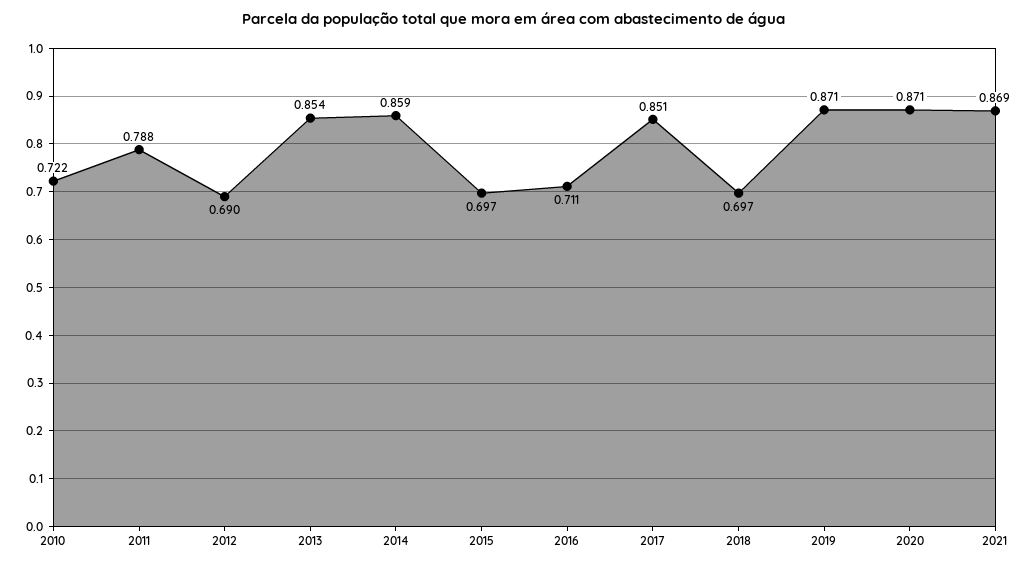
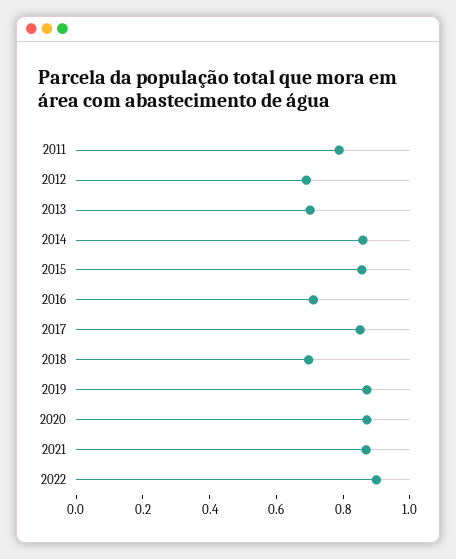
2010: 0.722 -> none
2013: 0.854 -> 0.7
2015: 0.697 -> 0.85
2022: none -> 0.9

